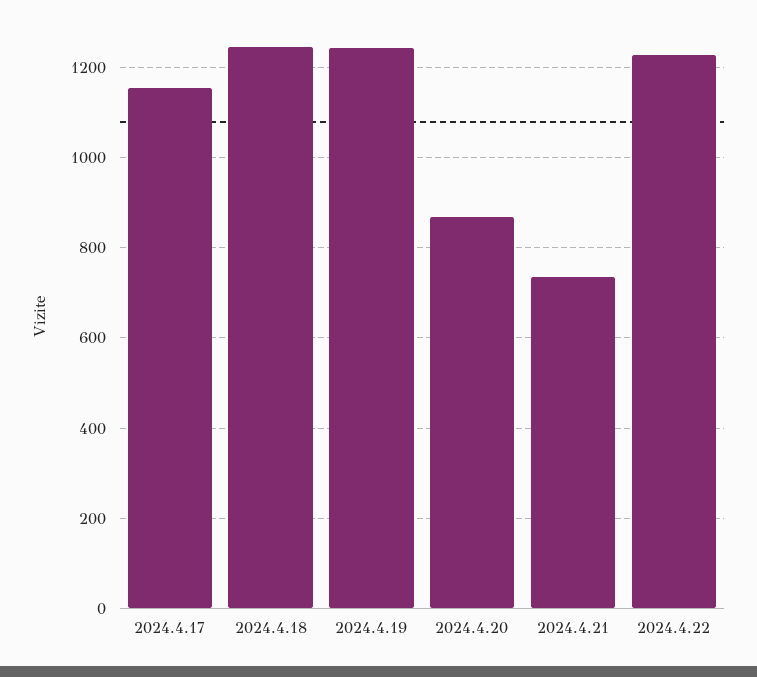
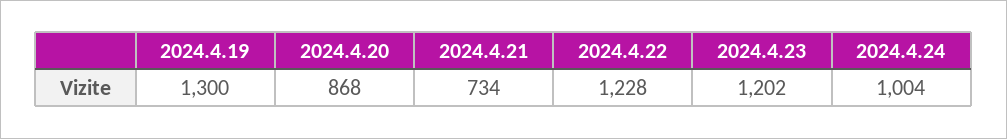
2024.4.17: 1160 -> none
2024.4.18: 1240 -> none
2024.4.19: 1240 -> 1300
2024.4.23: none -> 1202
2024.4.24: none -> 1004

